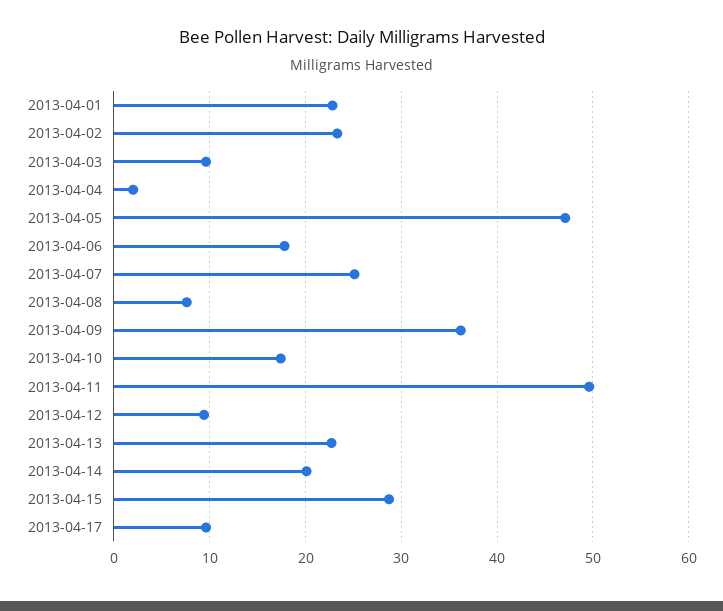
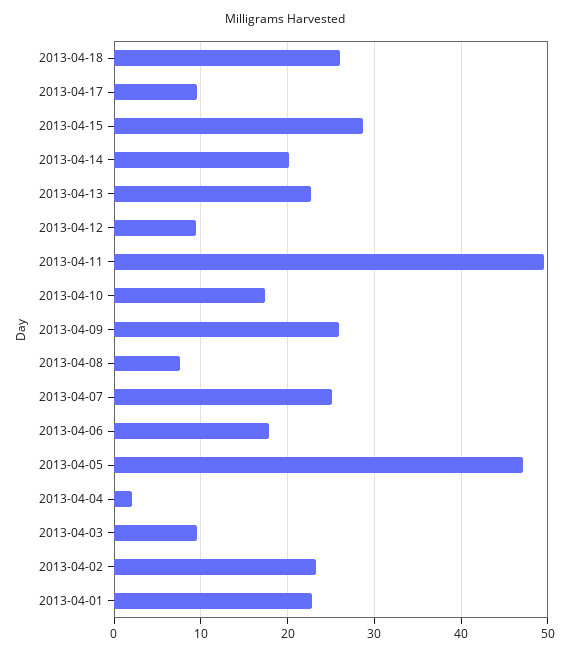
2013-04-09: 36 -> 26
2013-04-18: none -> 26

